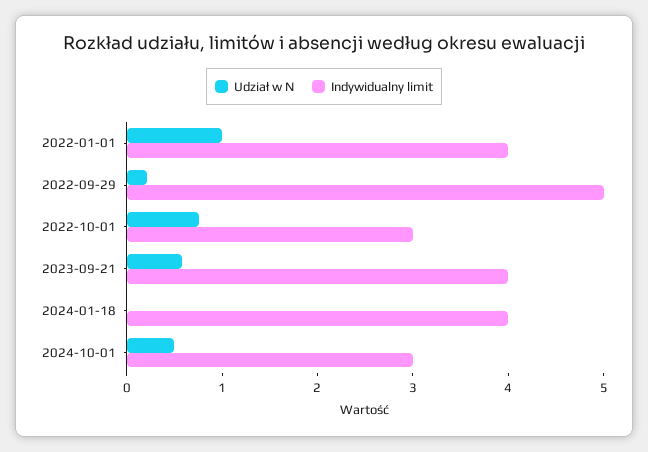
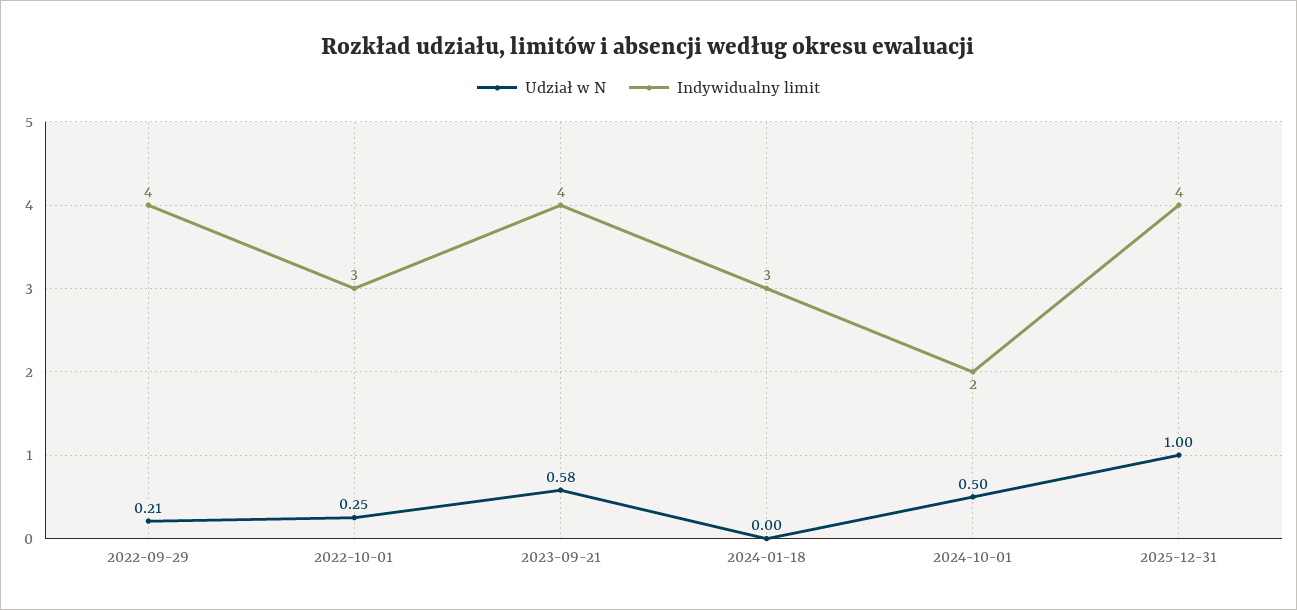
Udział w N, 2022-01-01: 1 -> none
Indywidualny limit, 2022-01-01: 4 -> none
Indywidualny limit, 2022-09-29: 5 -> 4
Udział w N, 2022-10-01: 0.8 -> 0.25
Indywidualny limit, 2024-01-18: 4 -> 3
Indywidualny limit, 2024-10-01: 3 -> 2
Udział w N, 2025-12-31: none -> 1
Indywidualny limit, 2025-12-31: none -> 4

